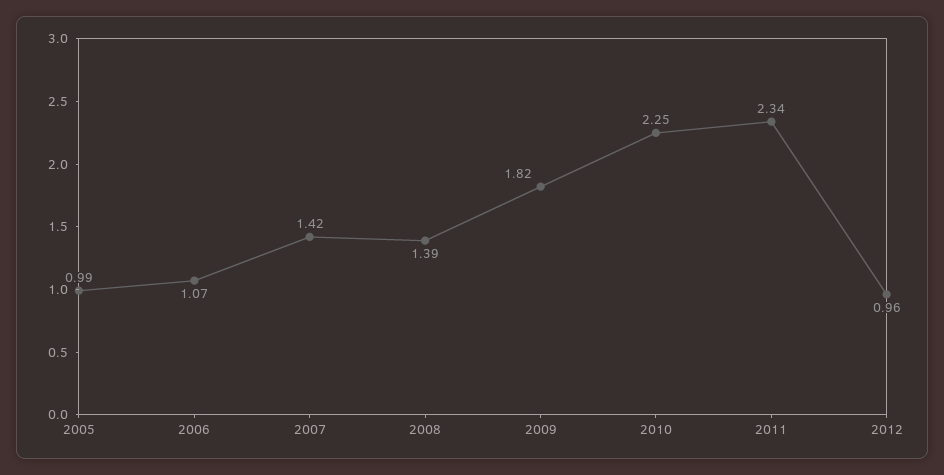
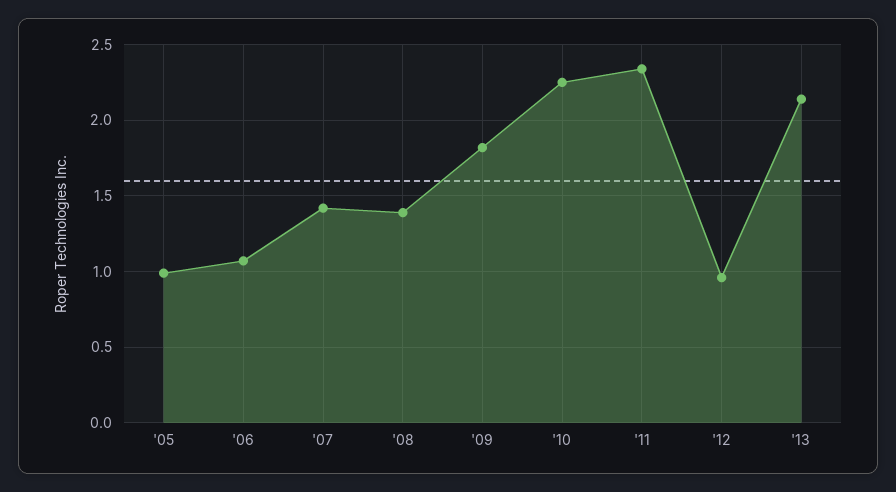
'13: none -> 2.15

